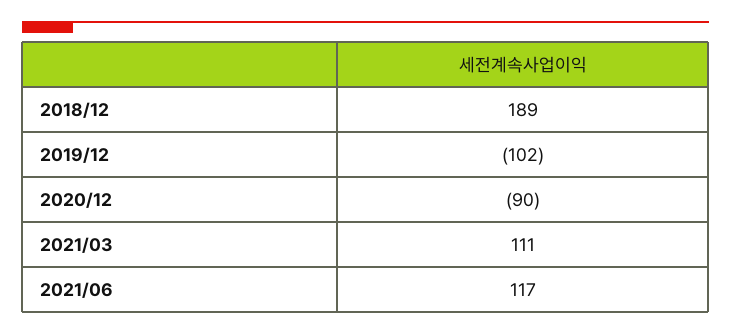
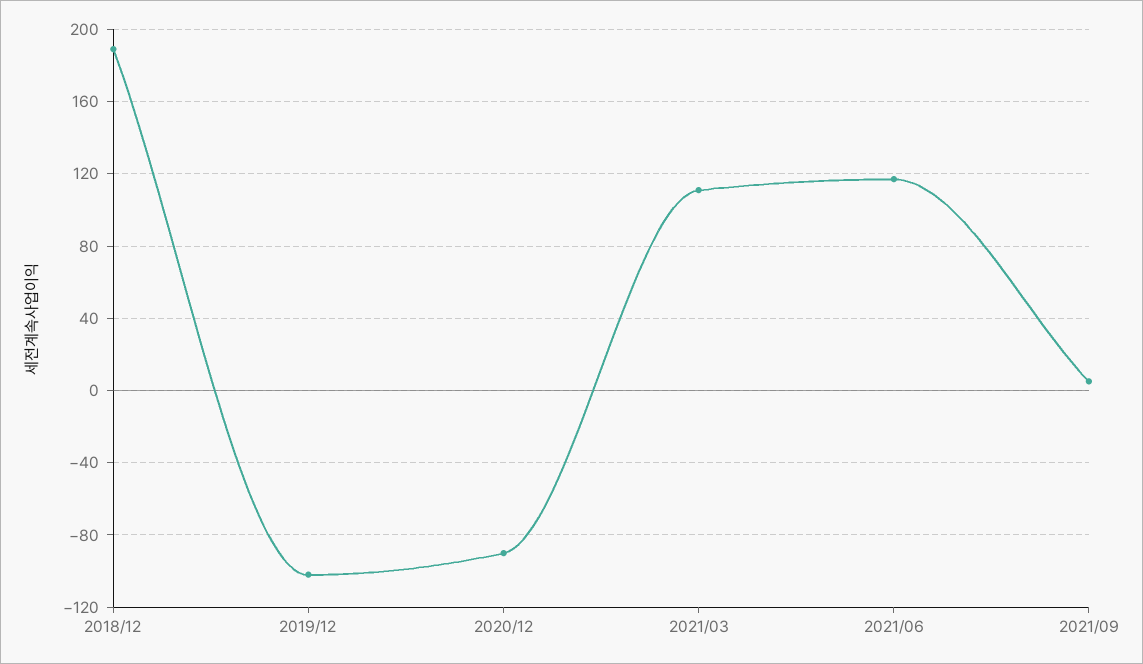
2021/09: none -> 5

